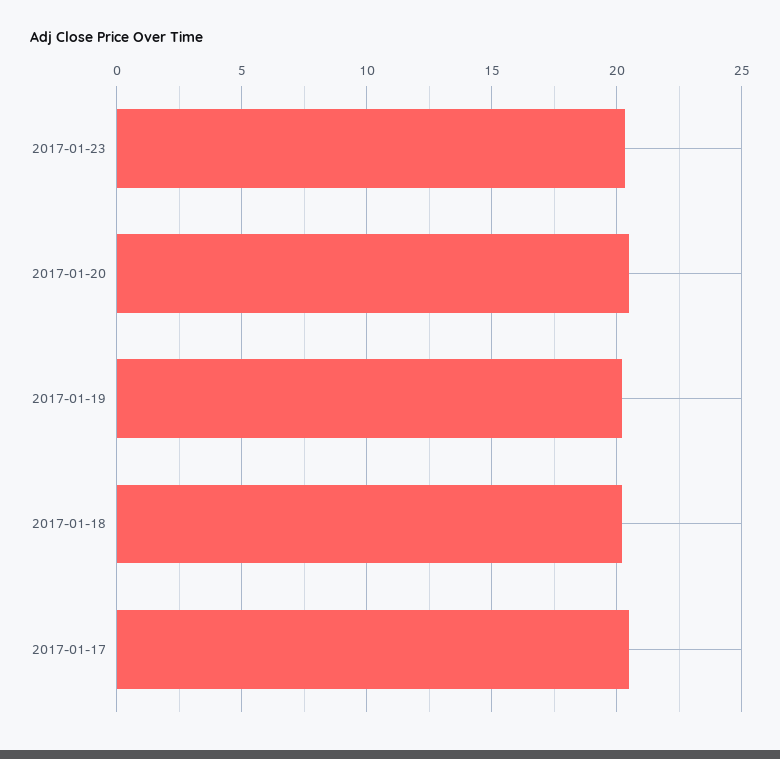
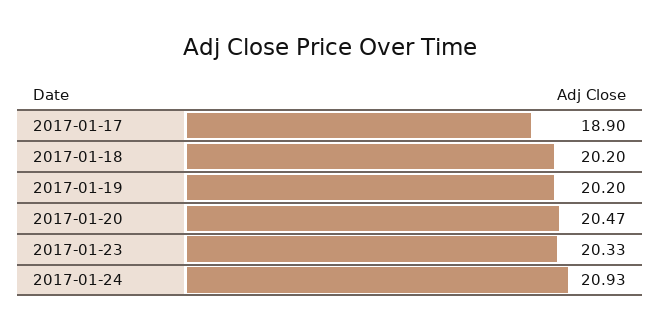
2017-01-17: 20.5 -> 18.9
2017-01-24: none -> 20.93

